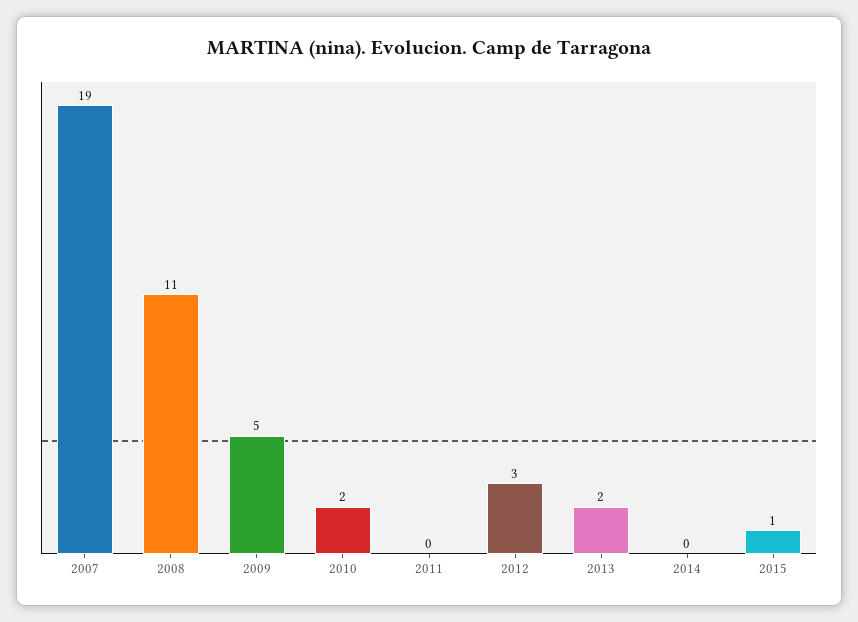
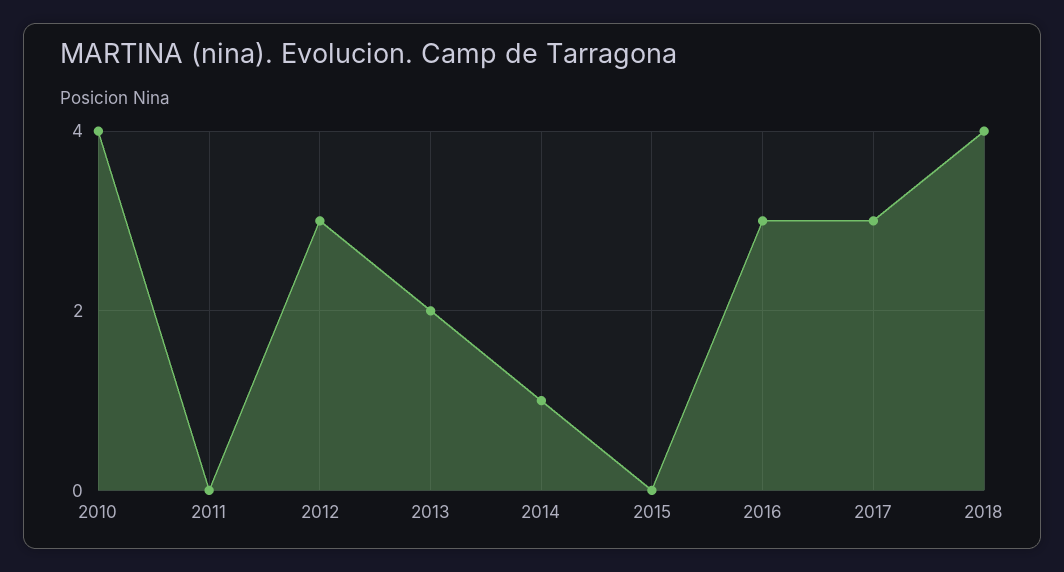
2007: 19 -> none
2008: 11 -> none
2009: 5 -> none
2010: 2 -> 4
2014: 0 -> 1
2015: 1 -> 0
2016: none -> 3
2017: none -> 3
2018: none -> 4

